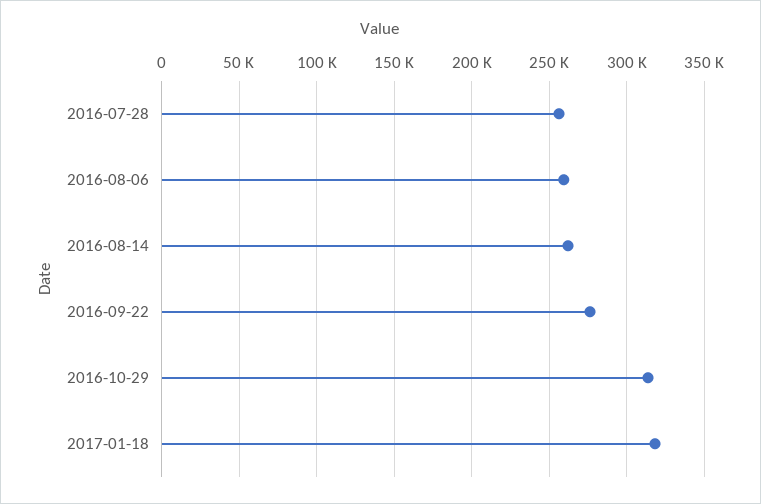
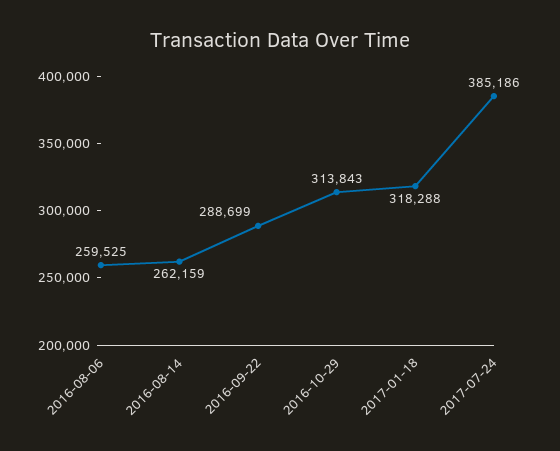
2016-07-28: 255000 -> none
2016-09-22: 275000 -> 288699
2017-07-24: none -> 385186

